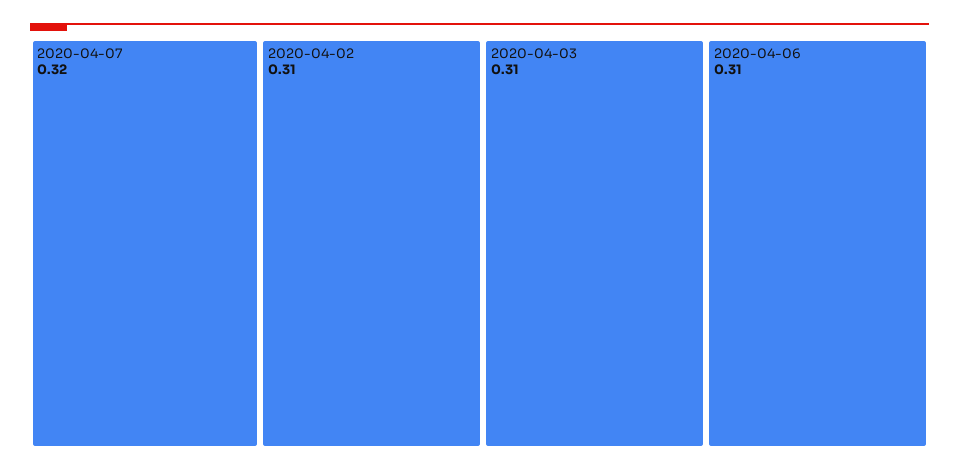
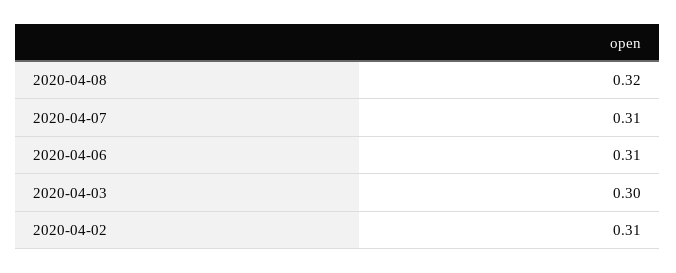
2020-04-07: 0.32 -> 0.31
2020-04-03: 0.31 -> 0.3
2020-04-08: none -> 0.32

